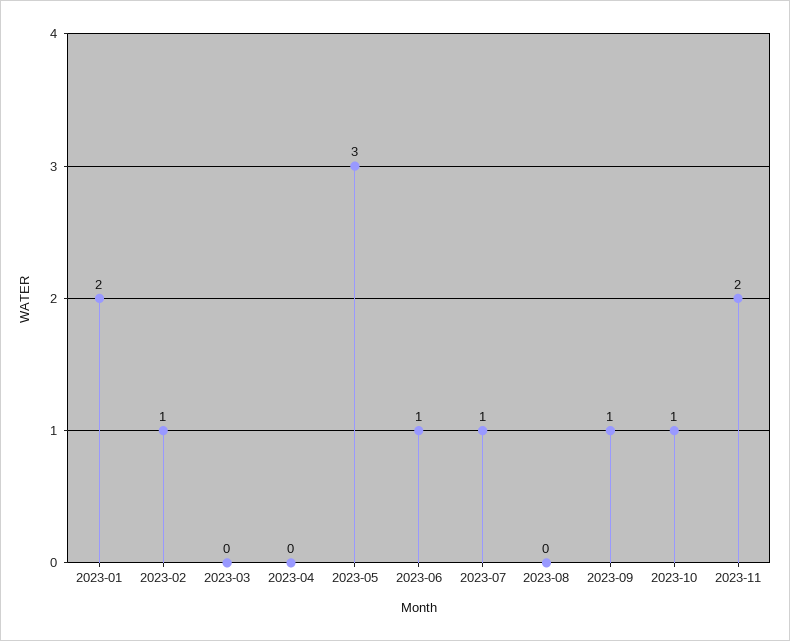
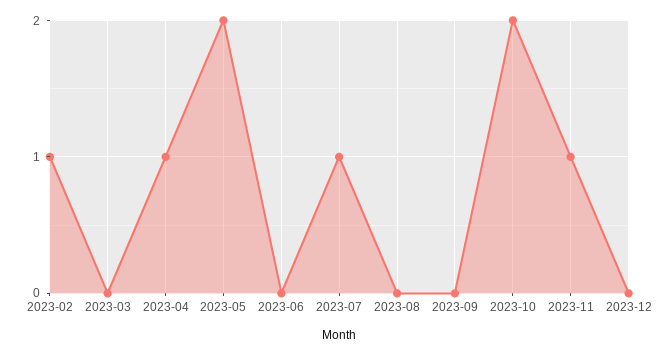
2023-01: 2 -> none
2023-04: 0 -> 1
2023-05: 3 -> 2
2023-06: 1 -> 0
2023-09: 1 -> 0
2023-10: 1 -> 2
2023-11: 2 -> 1
2023-12: none -> 0

